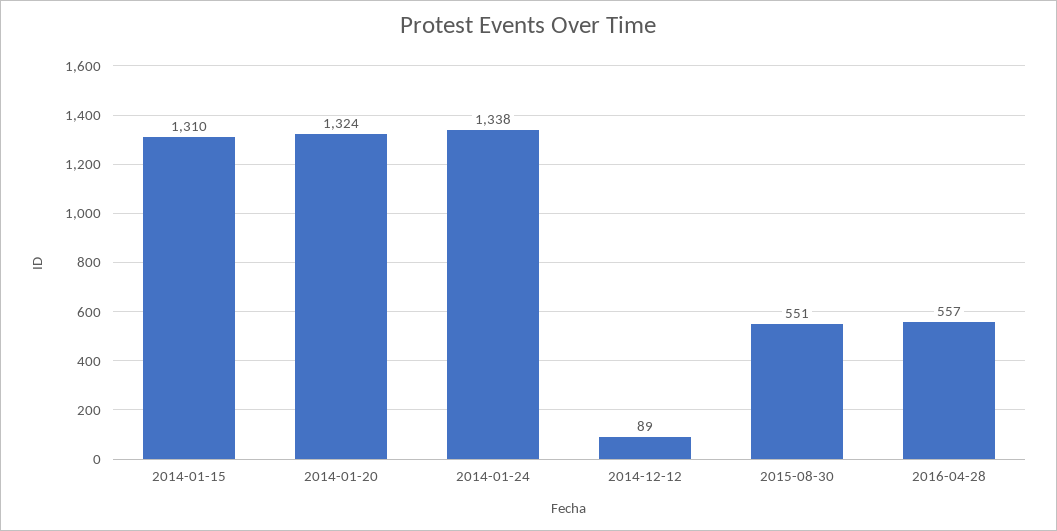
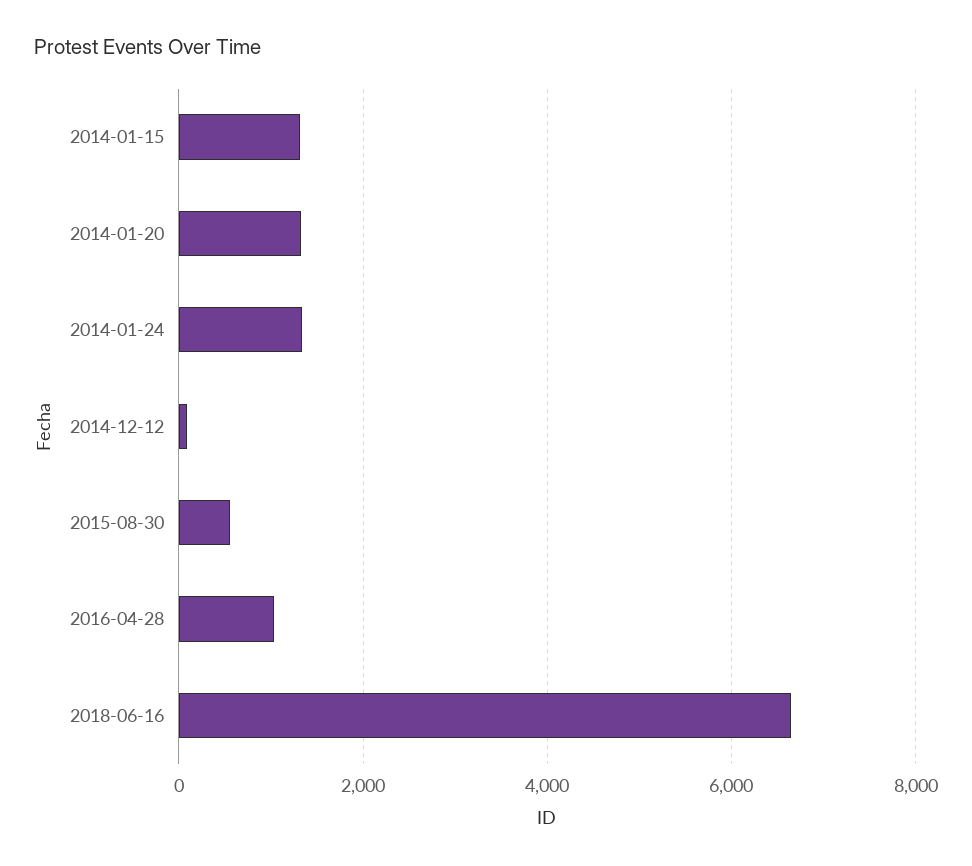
2016-04-28: 557 -> 1000
2018-06-16: none -> 6600

